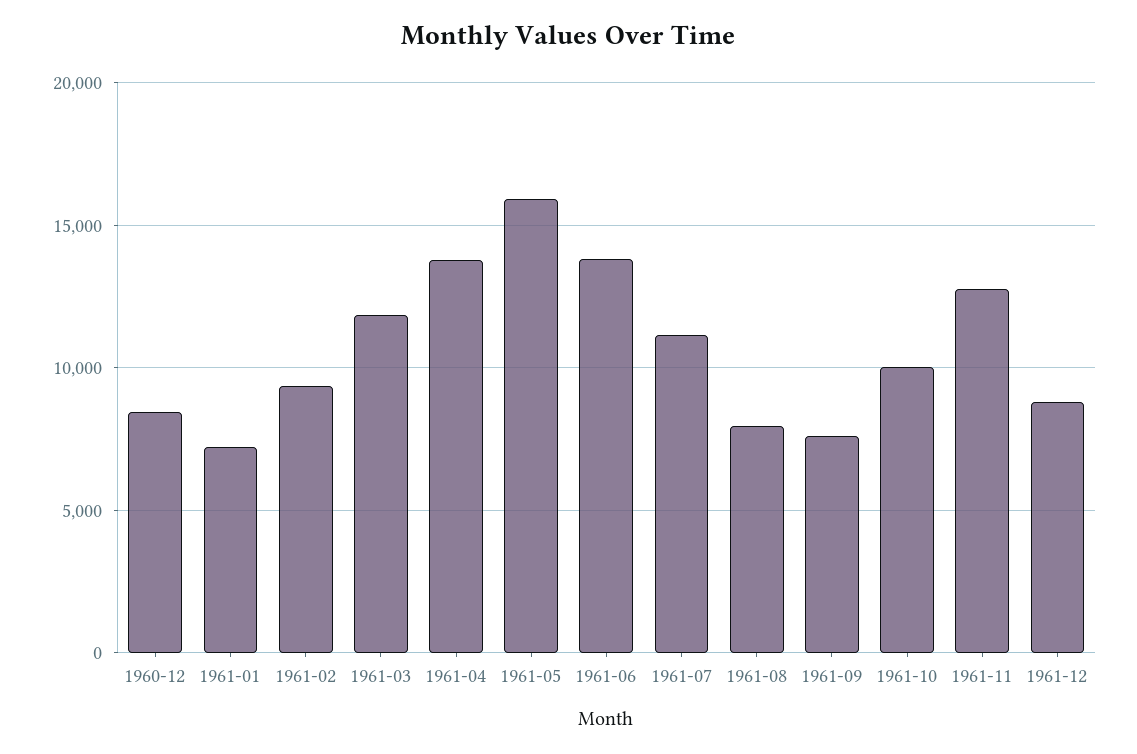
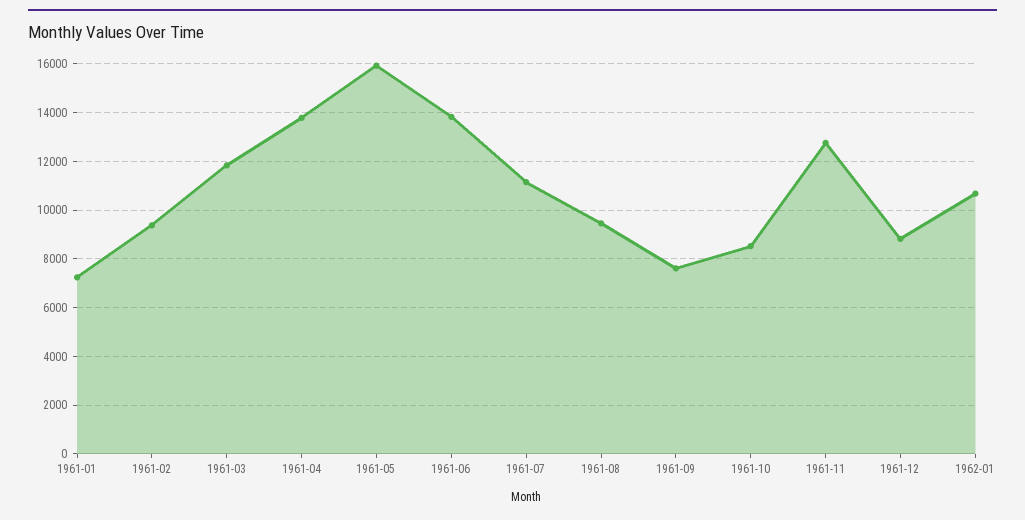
1960-12: 8500 -> none
1961-08: 8000 -> 9500
1961-10: 10000 -> 8500
1962-01: none -> 10750

